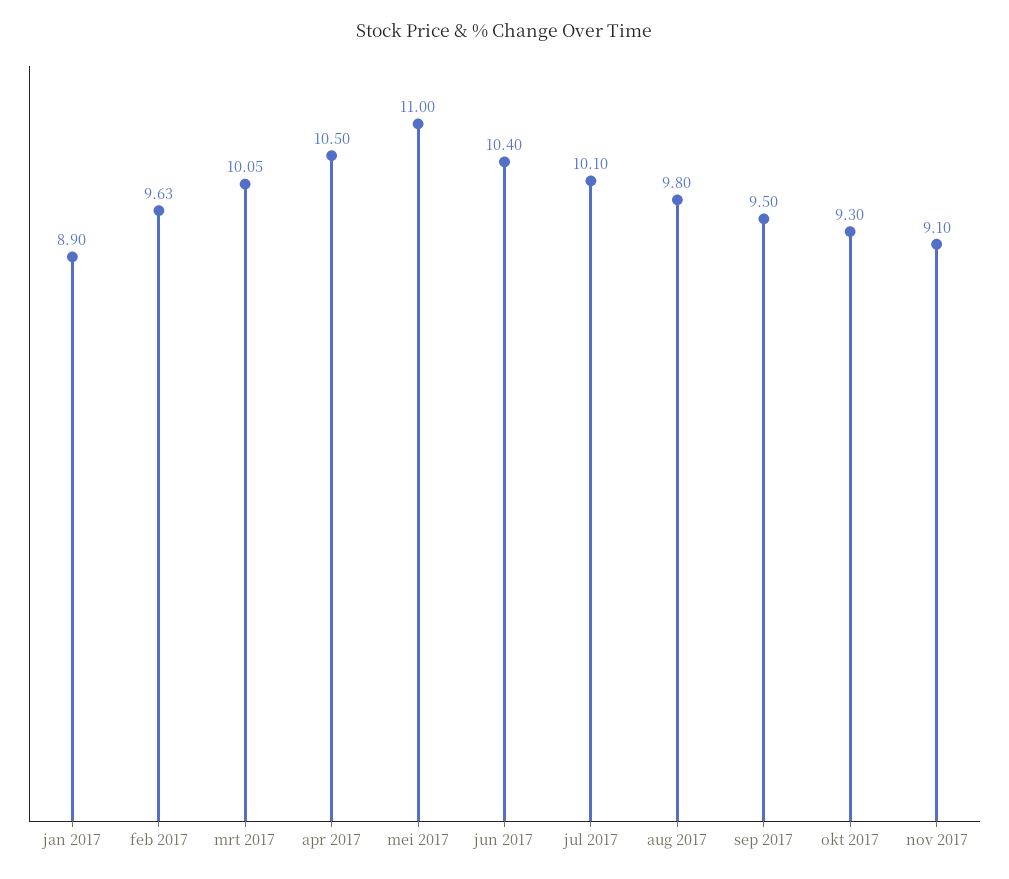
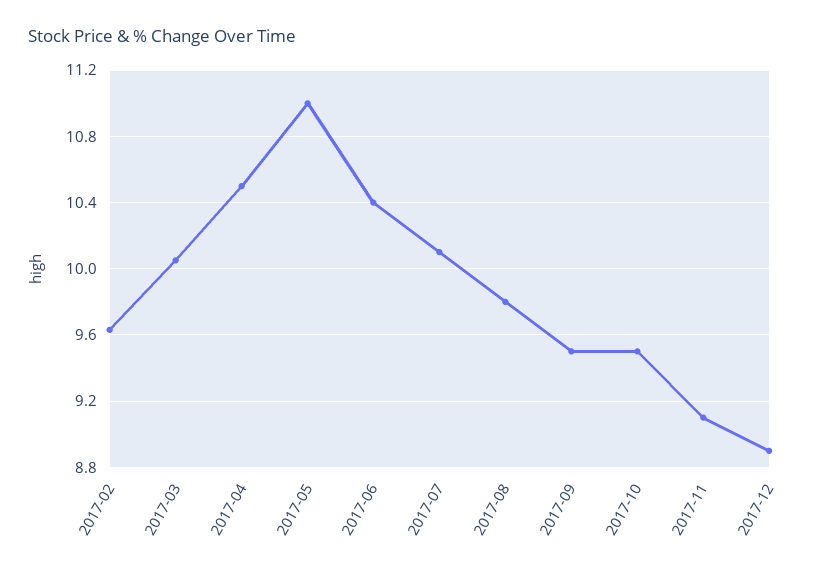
jan 2017: 8.9 -> none
okt 2017: 9.3 -> 9.5
2017-12: none -> 8.9

